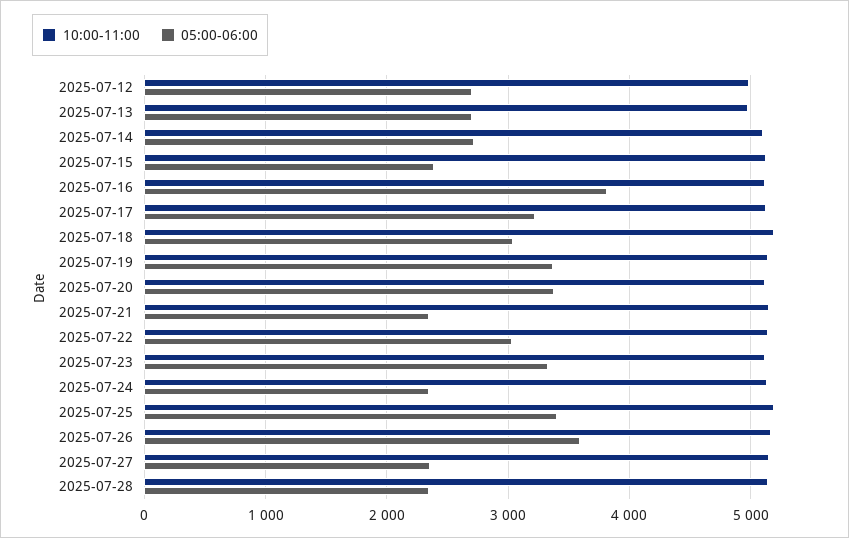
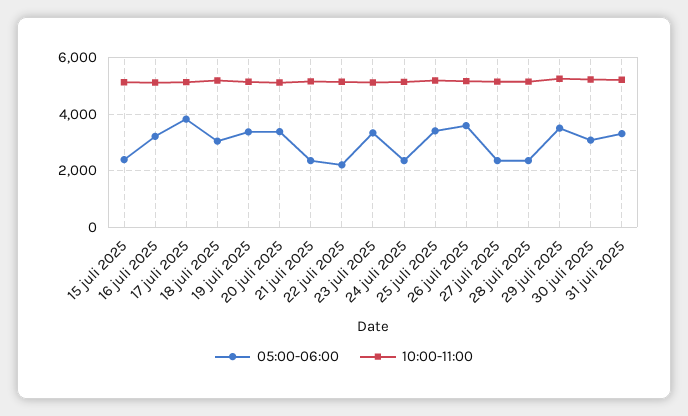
10:00-11:00, 2025-07-12: 5000 -> none
05:00-06:00, 2025-07-12: 2700 -> none
10:00-11:00, 2025-07-13: 5000 -> none
05:00-06:00, 2025-07-13: 2700 -> none
10:00-11:00, 2025-07-14: 5100 -> none
05:00-06:00, 2025-07-14: 2700 -> none
05:00-06:00, 2025-07-16: 3800 -> 3250
05:00-06:00, 2025-07-17: 3200 -> 3750
05:00-06:00, 2025-07-22: 3000 -> 2250
05:00-06:00, 29 juli 2025: none -> 3500
10:00-11:00, 29 juli 2025: none -> 5250
05:00-06:00, 30 juli 2025: none -> 3000
10:00-11:00, 30 juli 2025: none -> 5250
05:00-06:00, 31 juli 2025: none -> 3250
10:00-11:00, 31 juli 2025: none -> 5250

